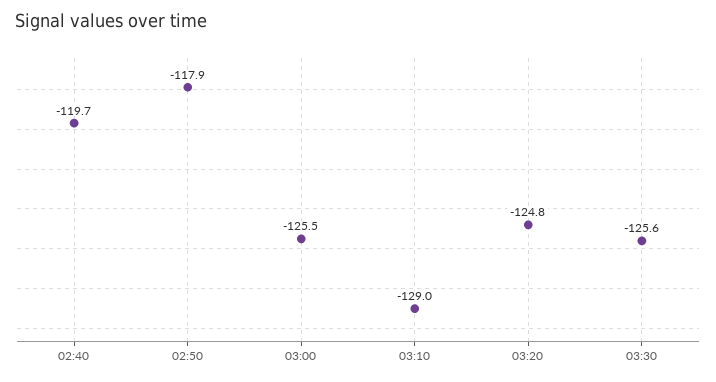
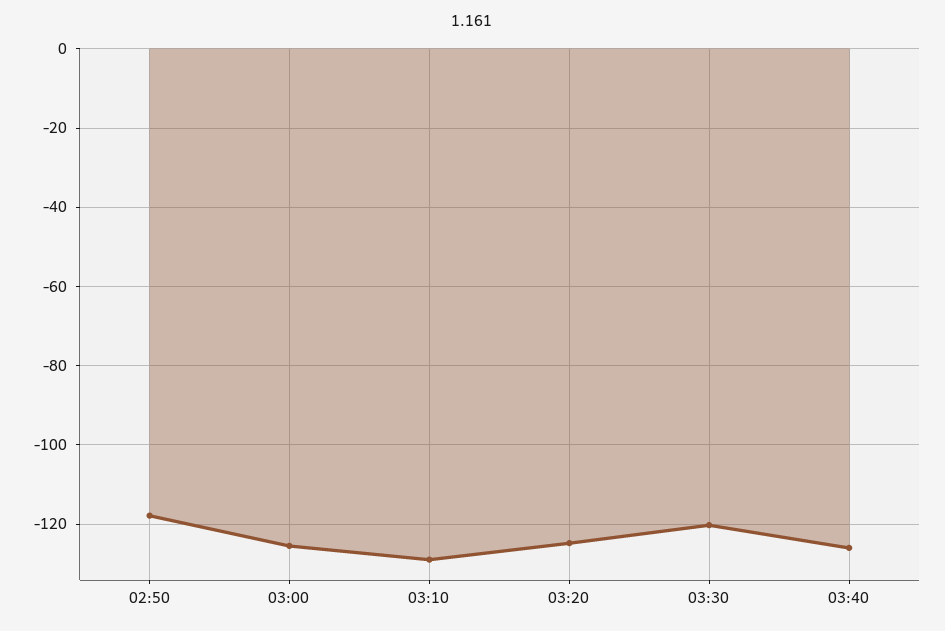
02:40: -119.7 -> none
03:30: -125.6 -> -120
03:40: none -> -126

